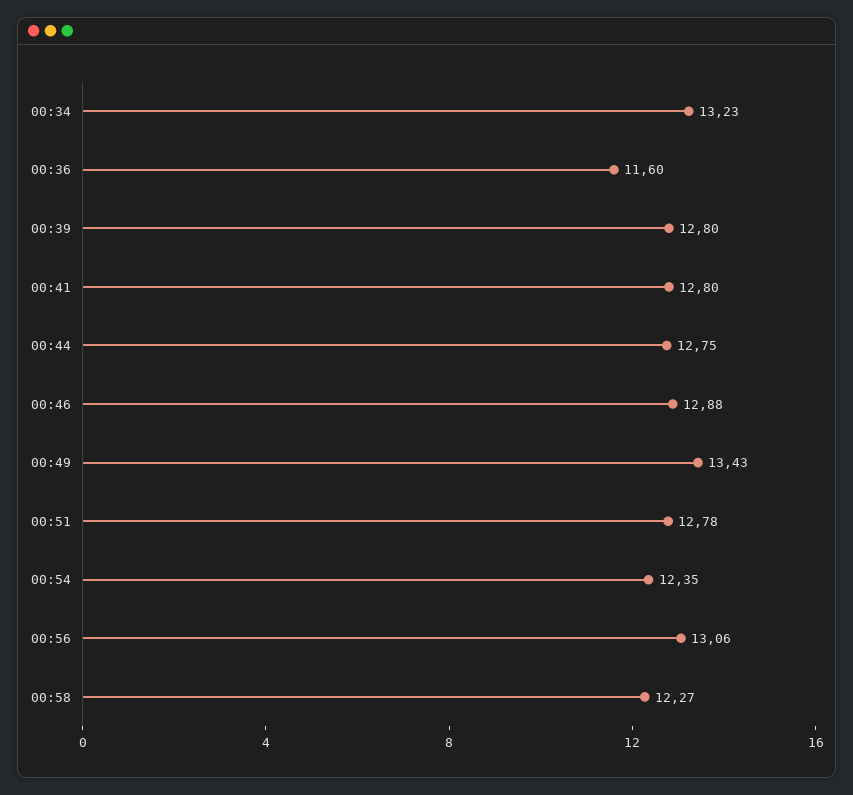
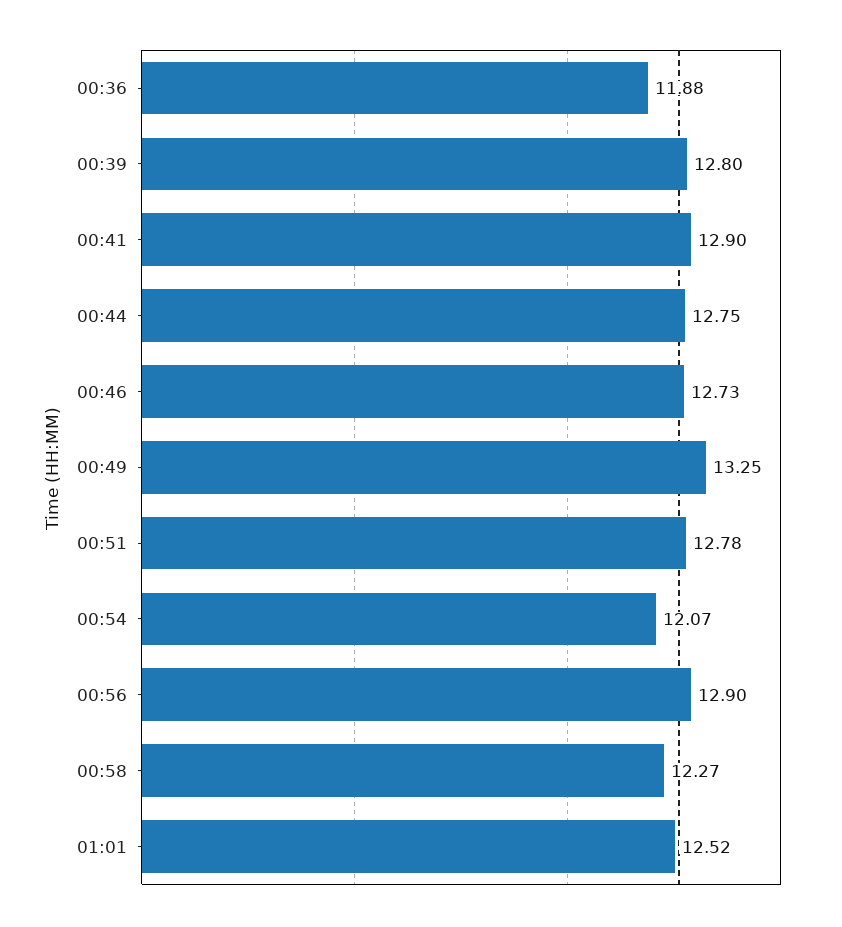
00:34: 13.23 -> none
00:36: 11.6 -> 11.88
00:41: 12.8 -> 12.9
00:46: 12.88 -> 12.73
00:49: 13.43 -> 13.25
00:54: 12.35 -> 12.07
00:56: 13.06 -> 12.9
01:01: none -> 12.52

